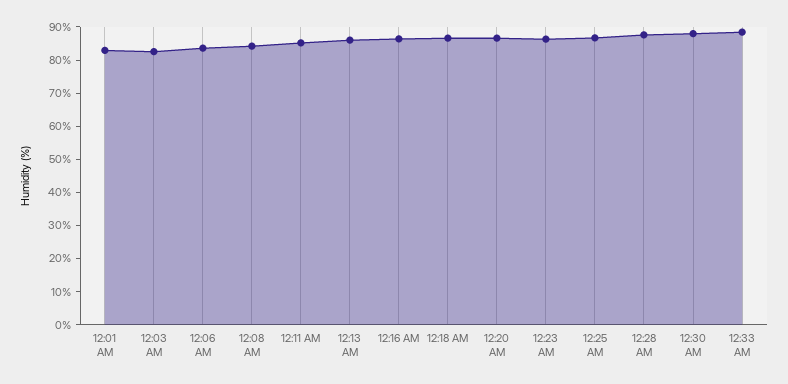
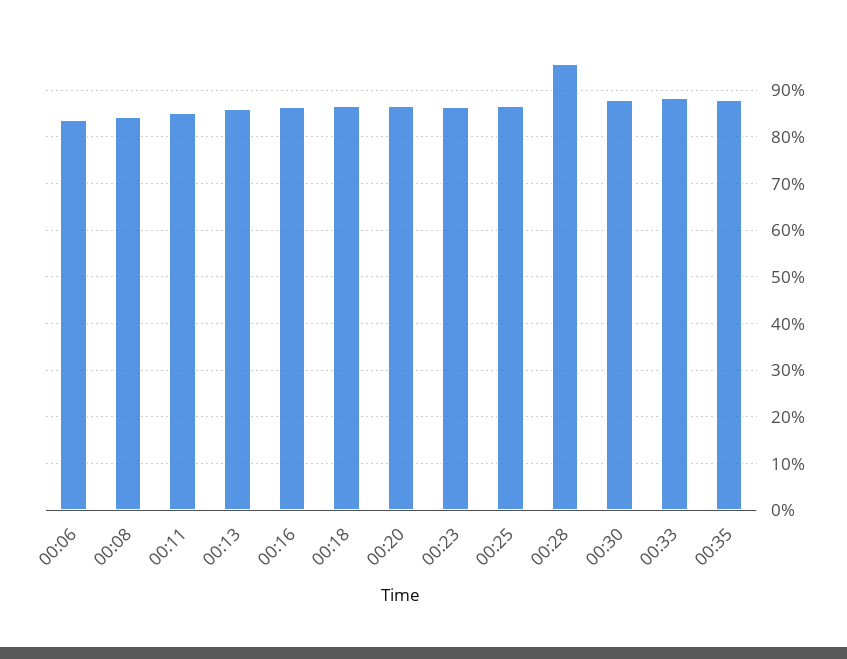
12:01 AM: 82.5 -> none
12:03 AM: 82.5 -> none
12:28 AM: 87.5 -> 96
00:35: none -> 88

